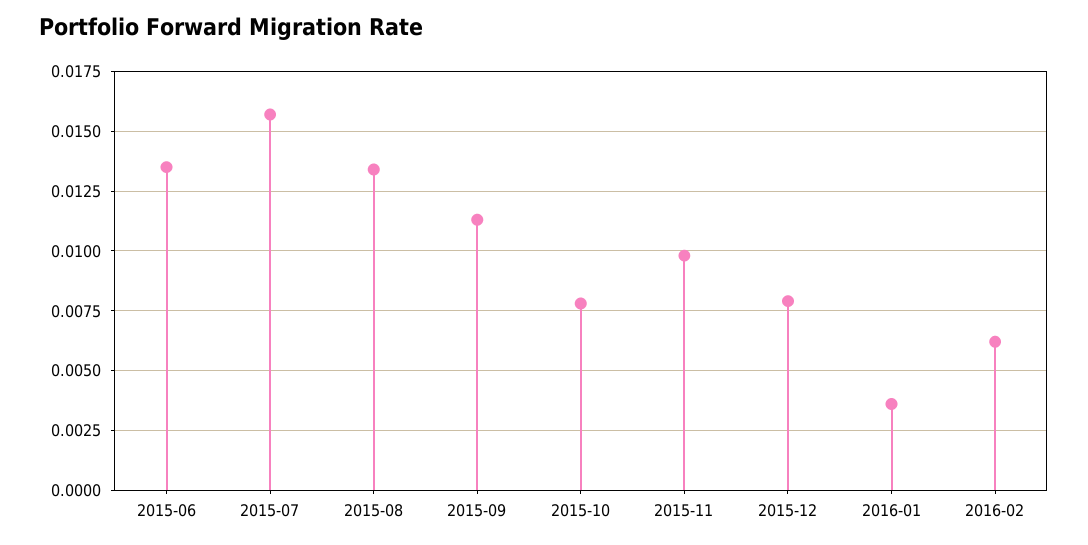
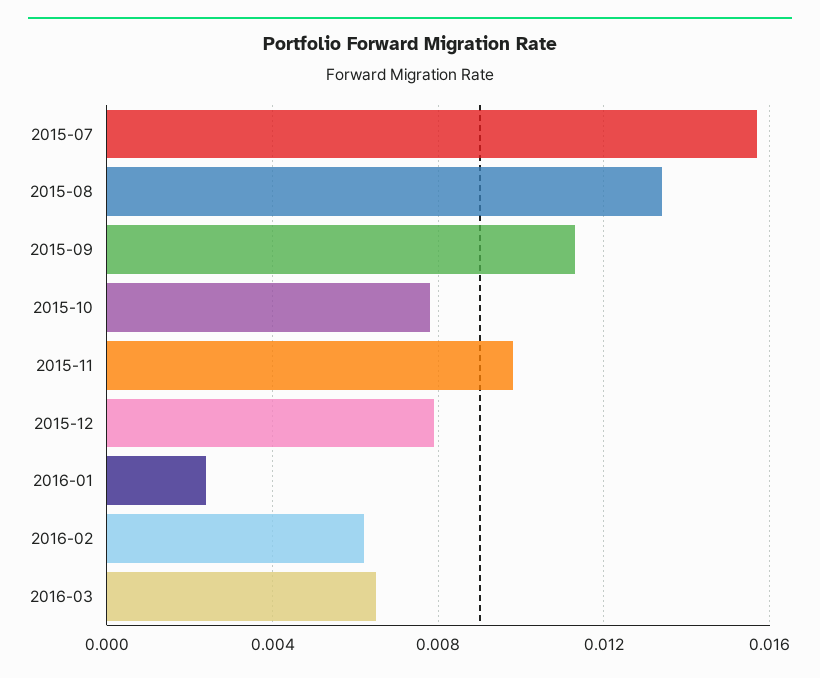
2015-06: 0.0135 -> none
2016-01: 0.0035 -> 0.0025
2016-03: none -> 0.0065

